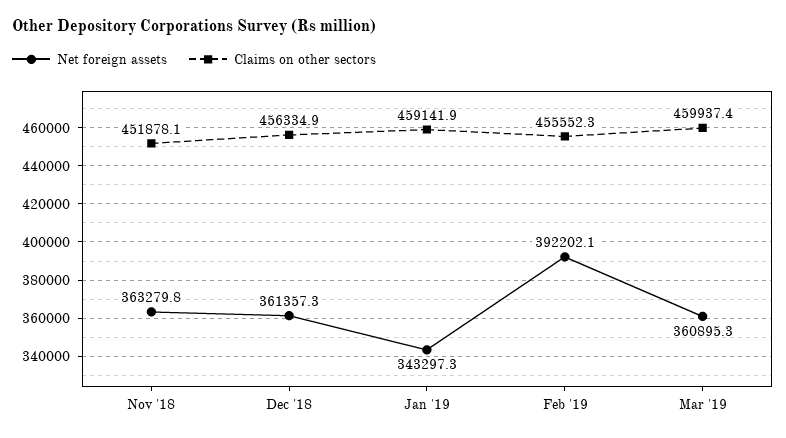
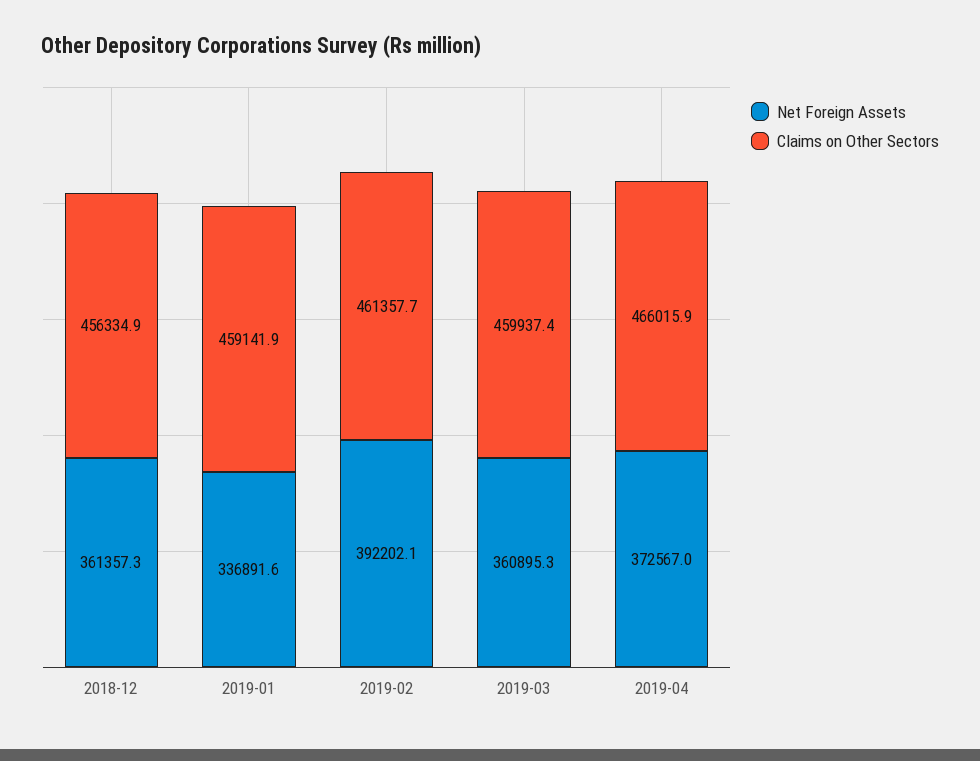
Net foreign assets, Nov '18: 363279.8 -> none
Claims on other sectors, Nov '18: 451878.1 -> none
Net foreign assets, Jan '19: 343297.3 -> 336891.6
Claims on other sectors, Feb '19: 455552.3 -> 461357.7
Net foreign assets, 2019-04: none -> 372567
Claims on other sectors, 2019-04: none -> 466015.9

